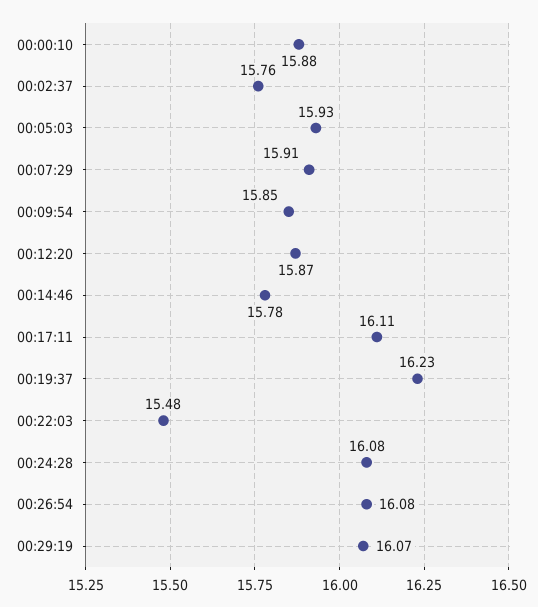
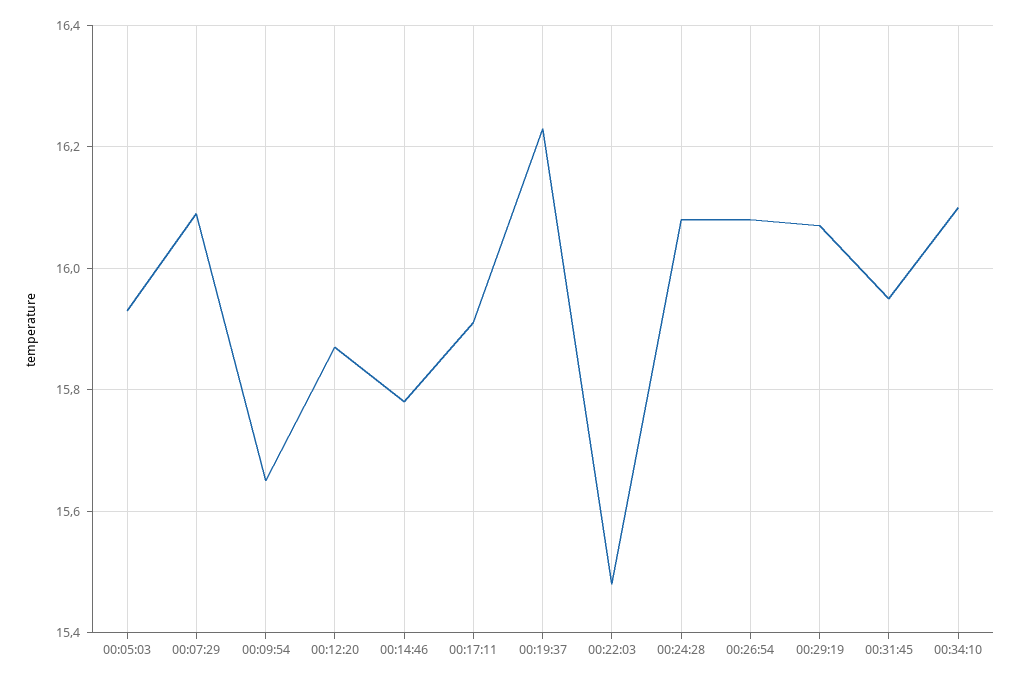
00:00:10: 15.88 -> none
00:02:37: 15.76 -> none
00:07:29: 15.91 -> 16.1
00:09:54: 15.85 -> 15.65
00:17:11: 16.11 -> 15.9
00:31:45: none -> 15.95
00:34:10: none -> 16.1

